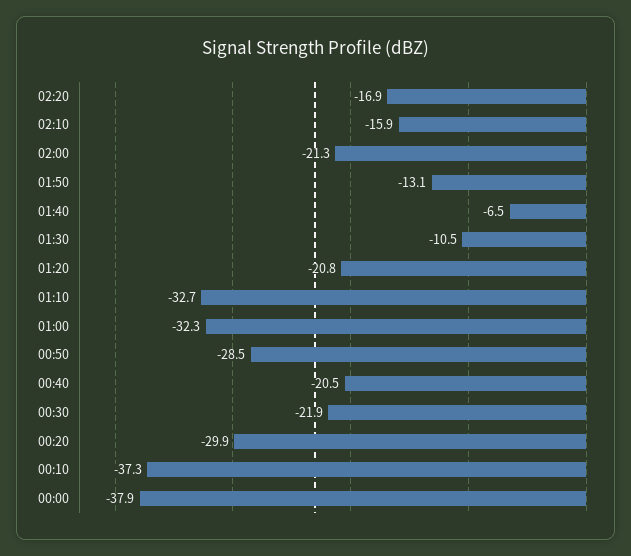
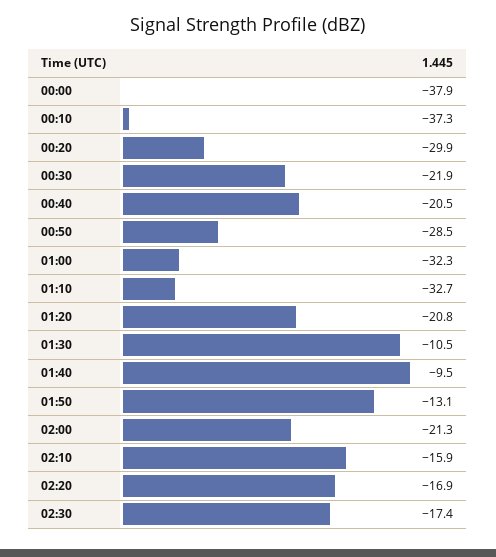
01:40: -6.5 -> -9.5
02:30: none -> -17.4

